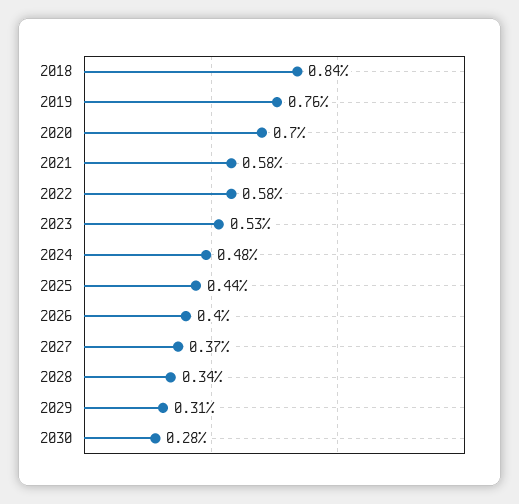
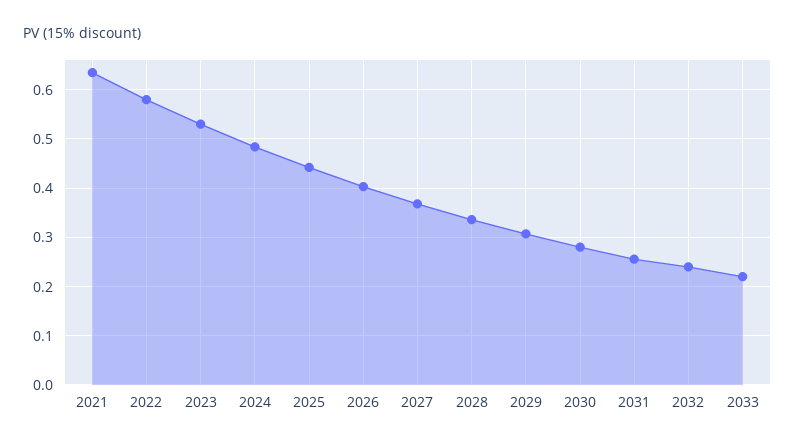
2018: 0.84 -> none
2019: 0.76 -> none
2020: 0.7 -> none
2021: 0.58 -> 0.64
2031: none -> 0.26
2032: none -> 0.24
2033: none -> 0.22

